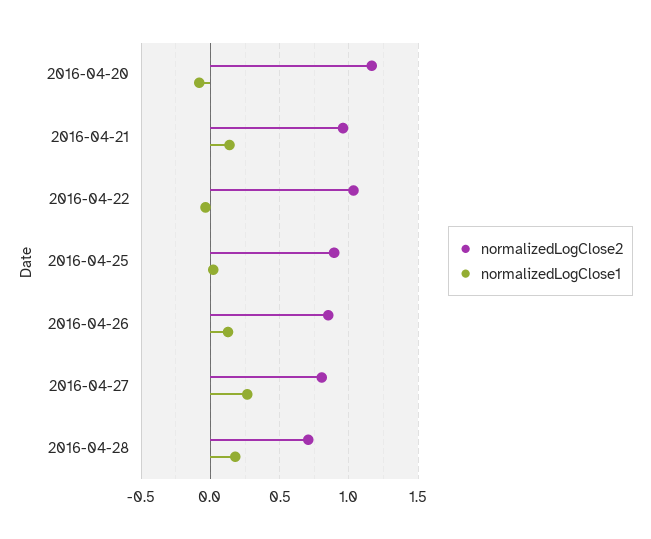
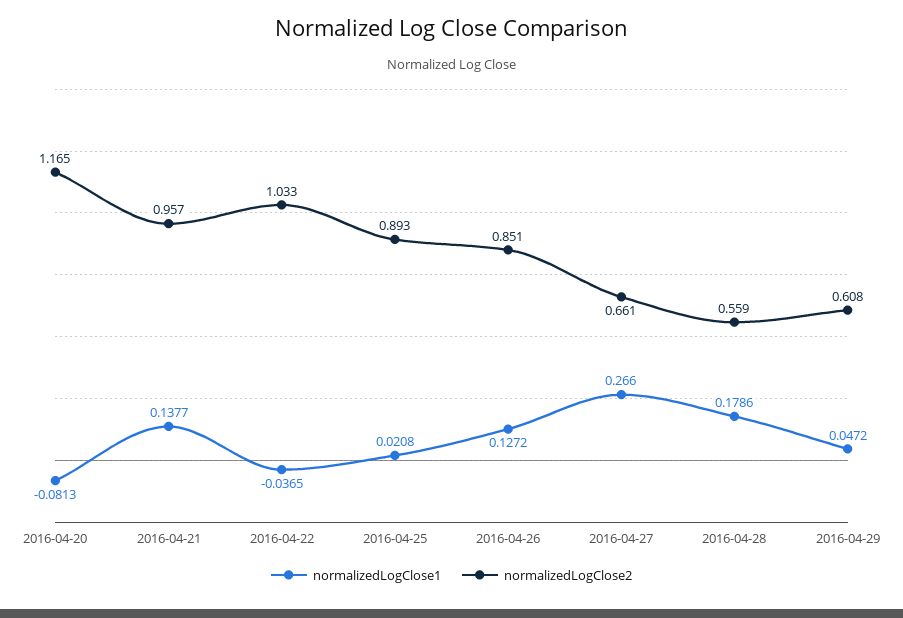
normalizedLogClose2, 2016-04-27: 0.8 -> 0.661
normalizedLogClose2, 2016-04-28: 0.7 -> 0.559
normalizedLogClose1, 2016-04-29: none -> 0.0472
normalizedLogClose2, 2016-04-29: none -> 0.608

